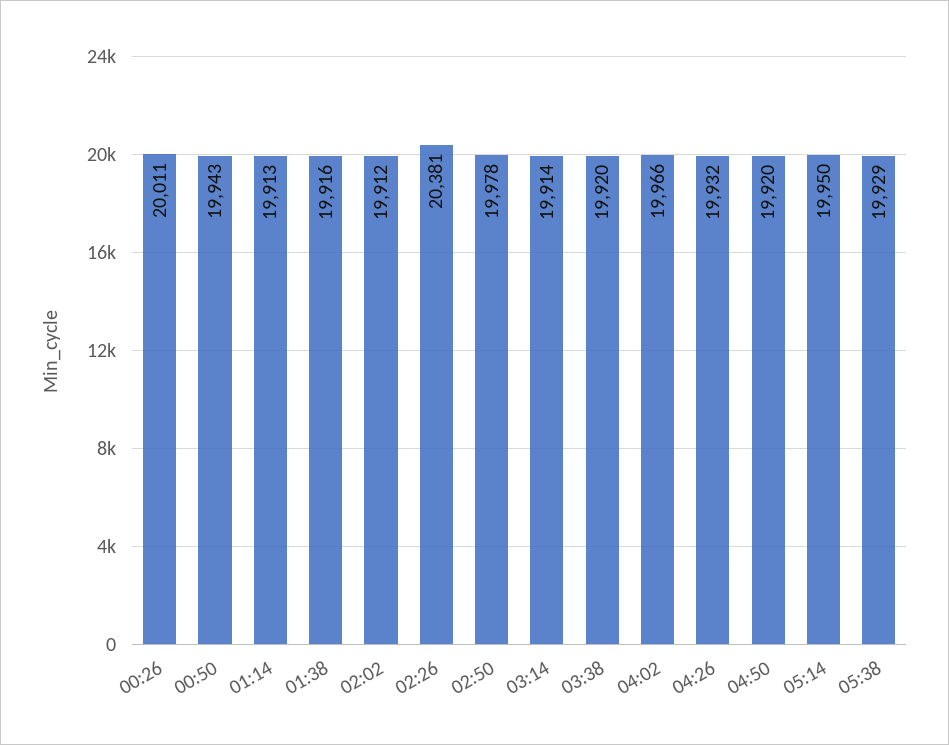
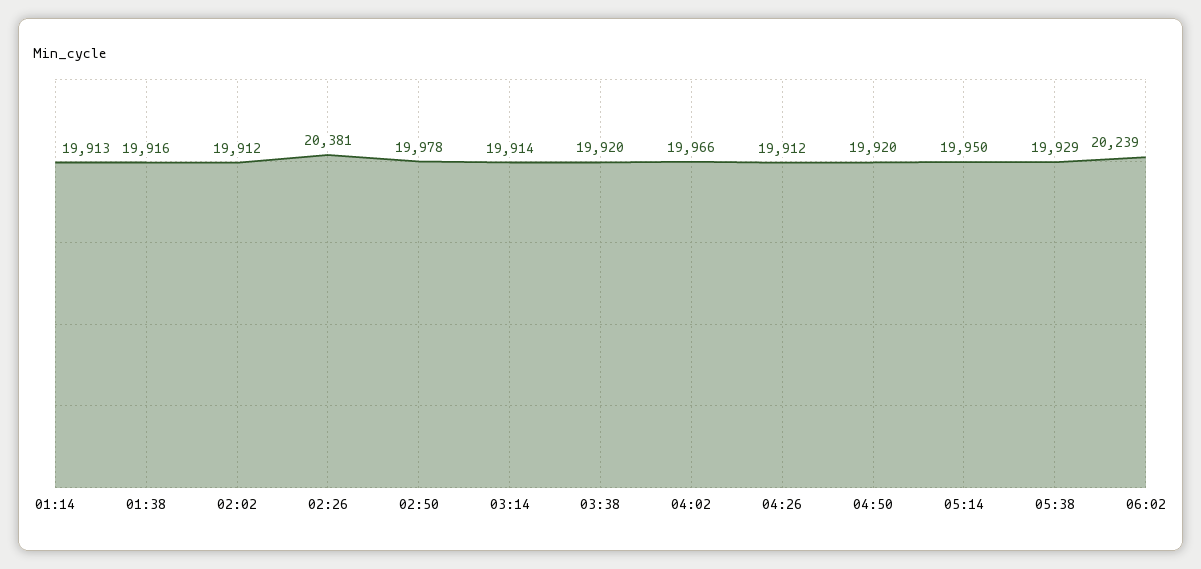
00:26: 20011 -> none
00:50: 19943 -> none
04:26: 19932 -> 19912
06:02: none -> 20239

